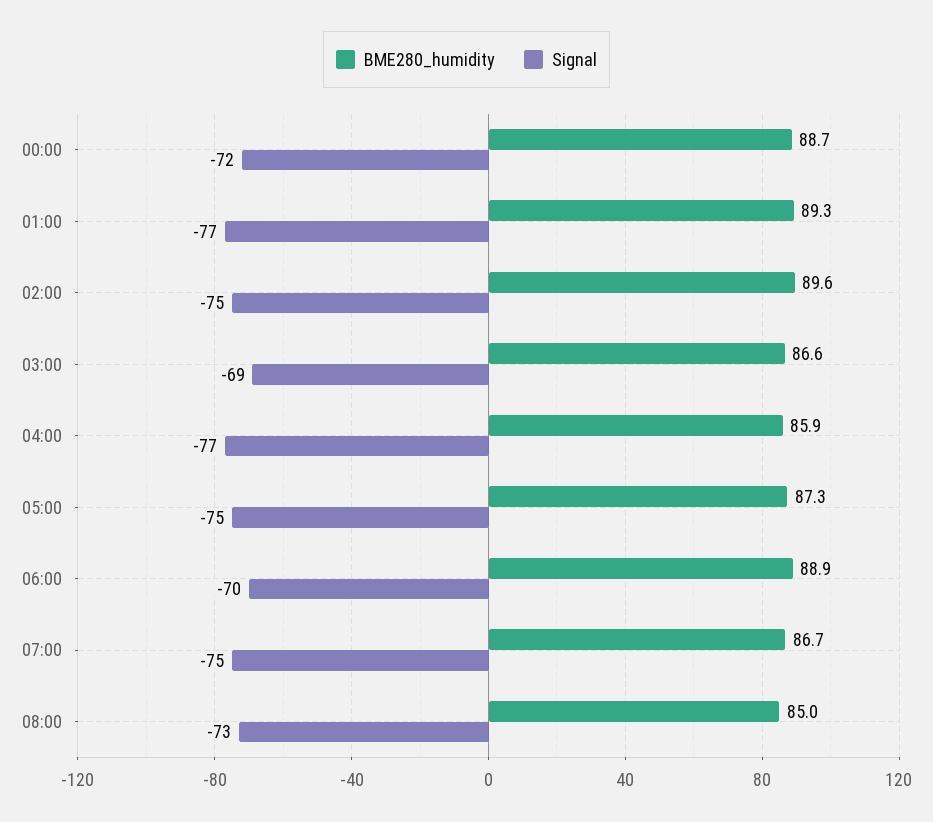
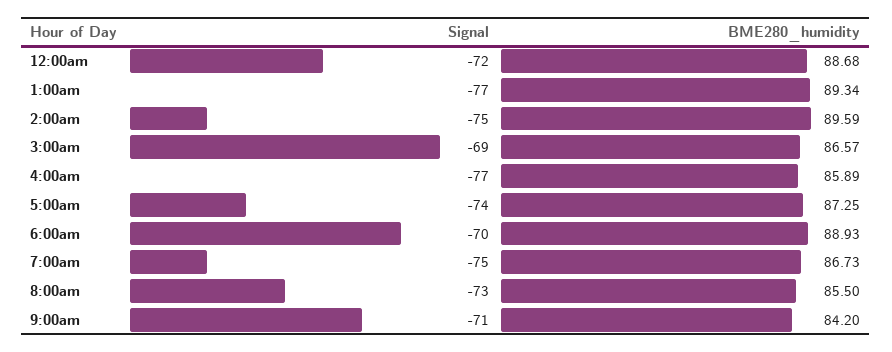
Signal, 05:00: -75 -> -74
BME280_humidity, 08:00: 85 -> 85.5
Signal, 9:00am: none -> -71
BME280_humidity, 9:00am: none -> 84.2

